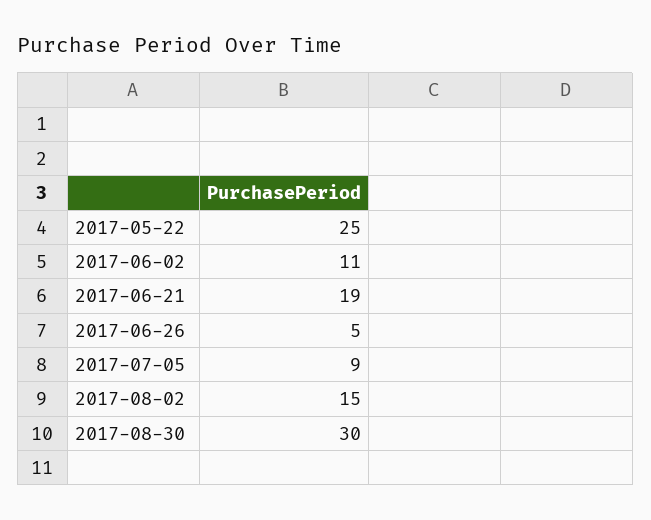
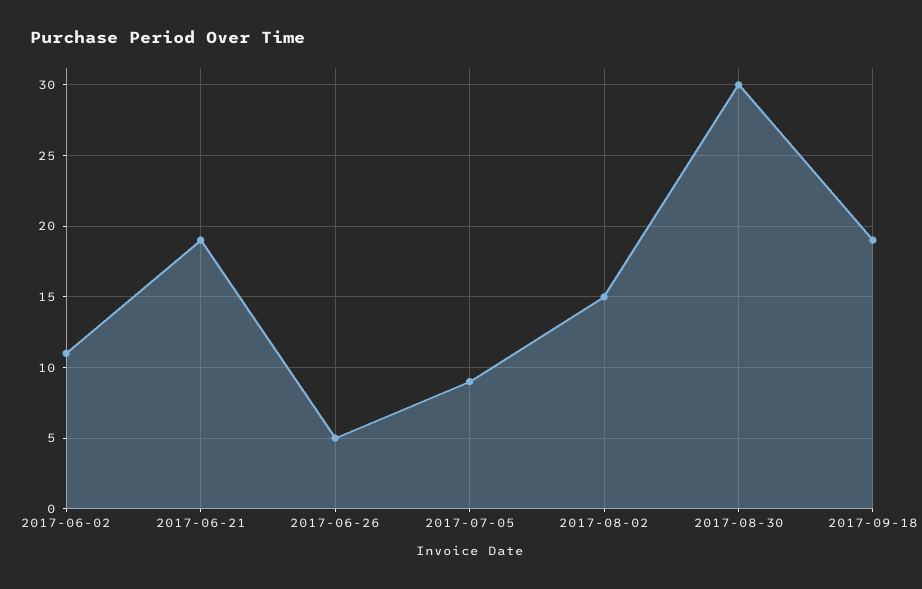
2017-05-22: 25 -> none
2017-09-18: none -> 19

